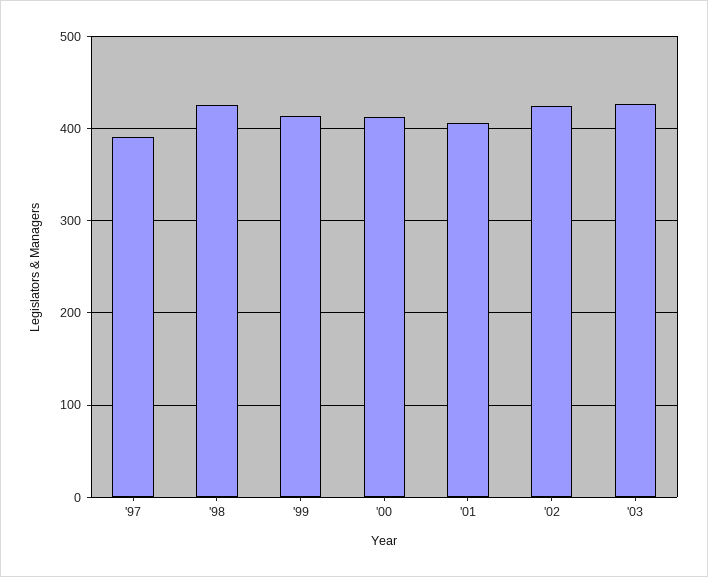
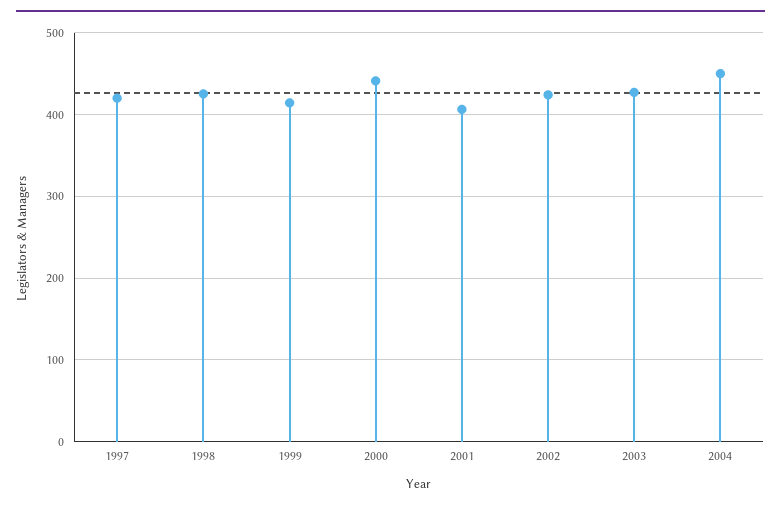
'97: 390 -> 420
'00: 410 -> 440
2004: none -> 450

